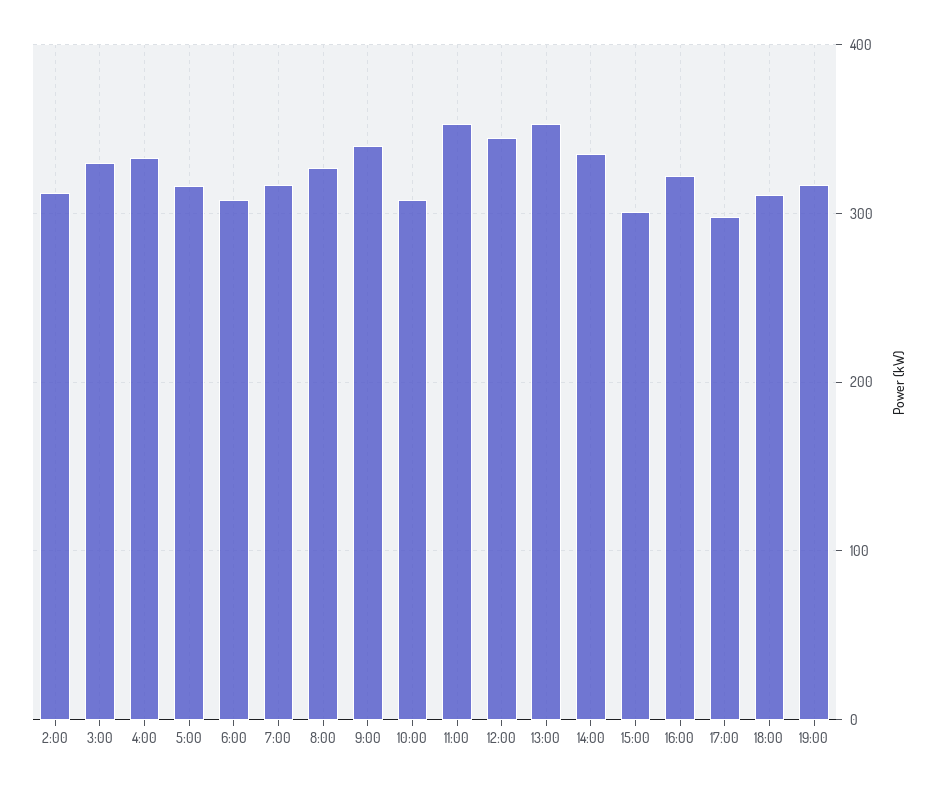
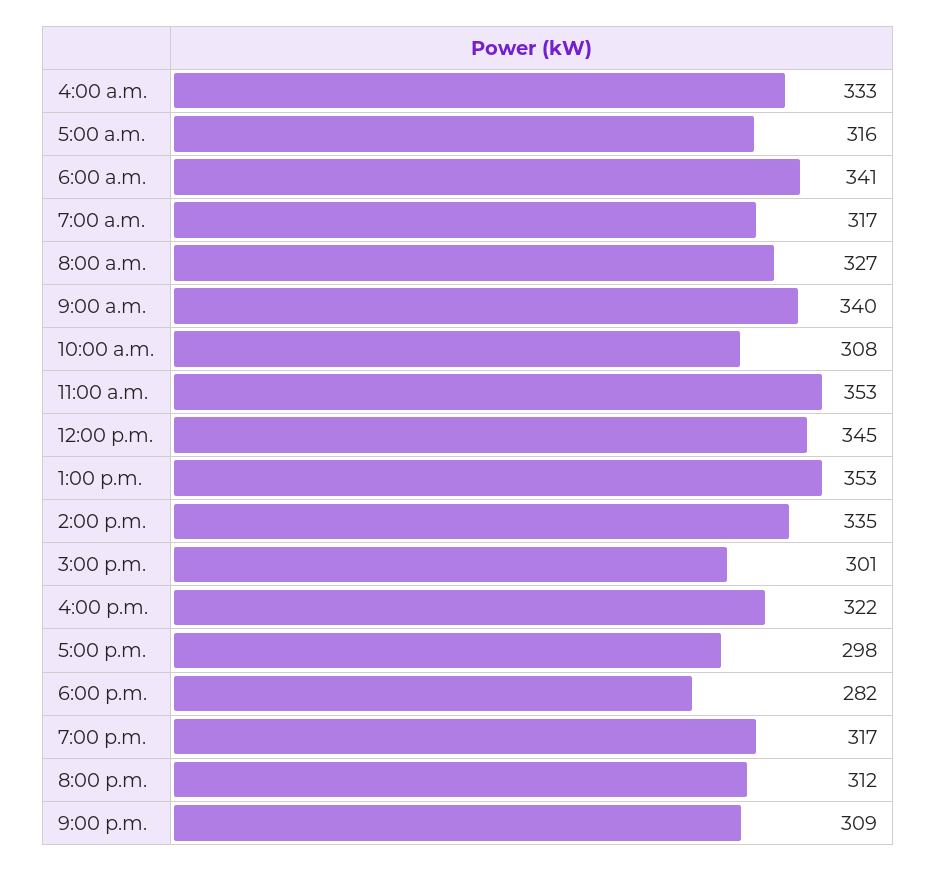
2:00: 310 -> none
3:00: 330 -> none
6:00: 310 -> 341
18:00: 310 -> 282
8:00 p.m.: none -> 312
9:00 p.m.: none -> 309

